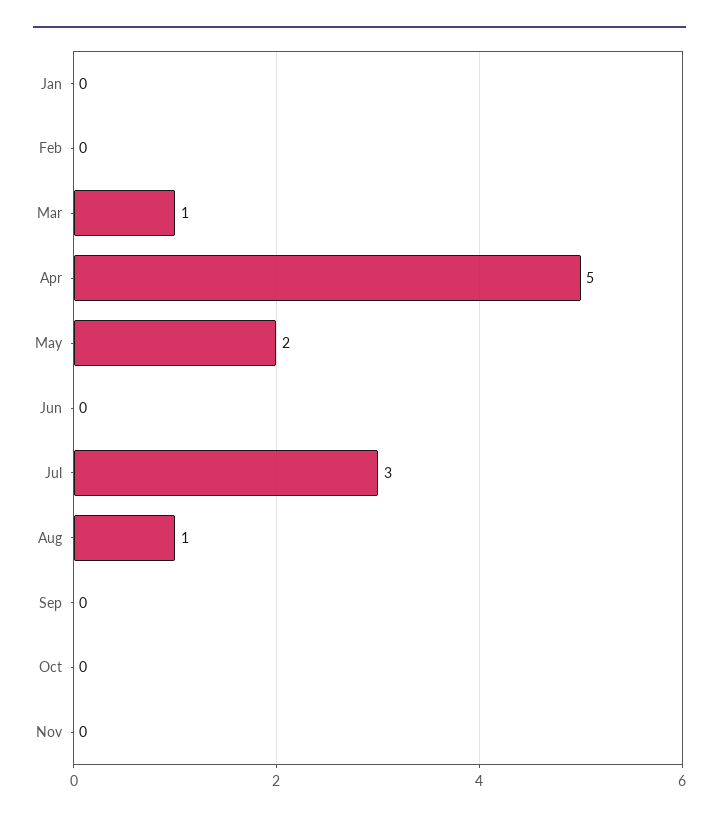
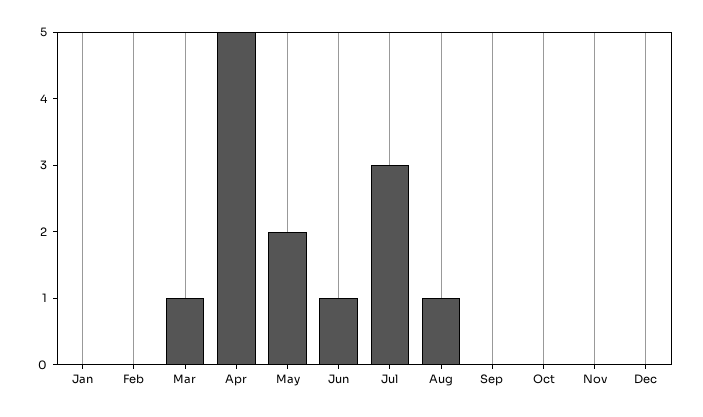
Jun: 0 -> 1
Dec: none -> 0

